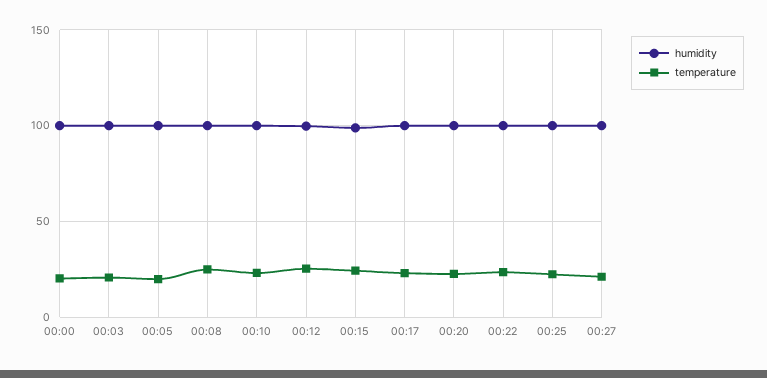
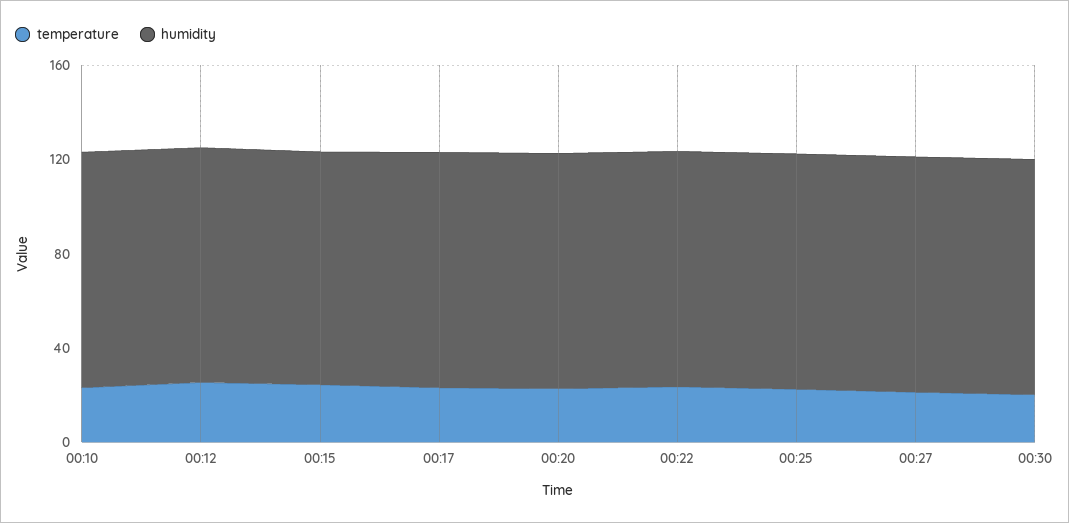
humidity, 00:00: 100 -> none
temperature, 00:00: 20 -> none
humidity, 00:03: 100 -> none
temperature, 00:03: 20 -> none
humidity, 00:05: 100 -> none
temperature, 00:05: 20 -> none
humidity, 00:08: 100 -> none
temperature, 00:08: 25 -> none
temperature, 00:30: none -> 20
humidity, 00:30: none -> 100

